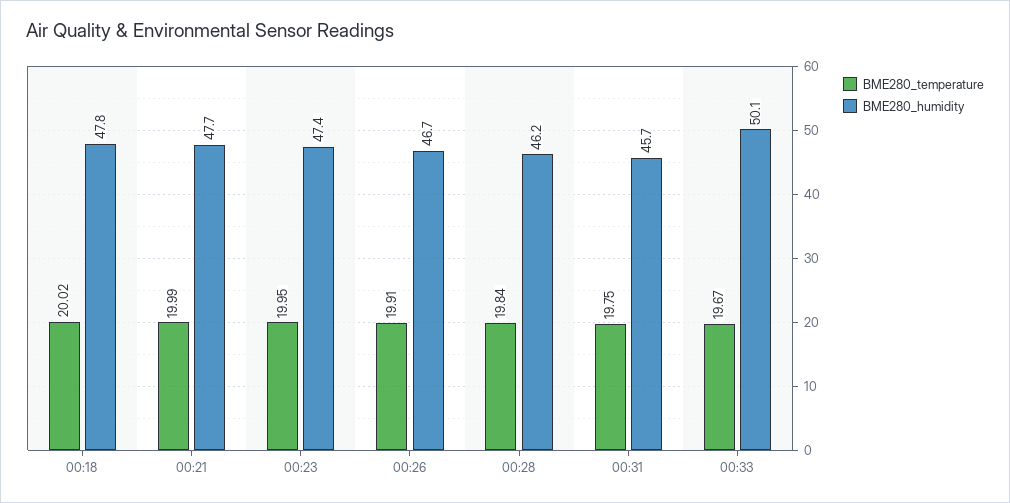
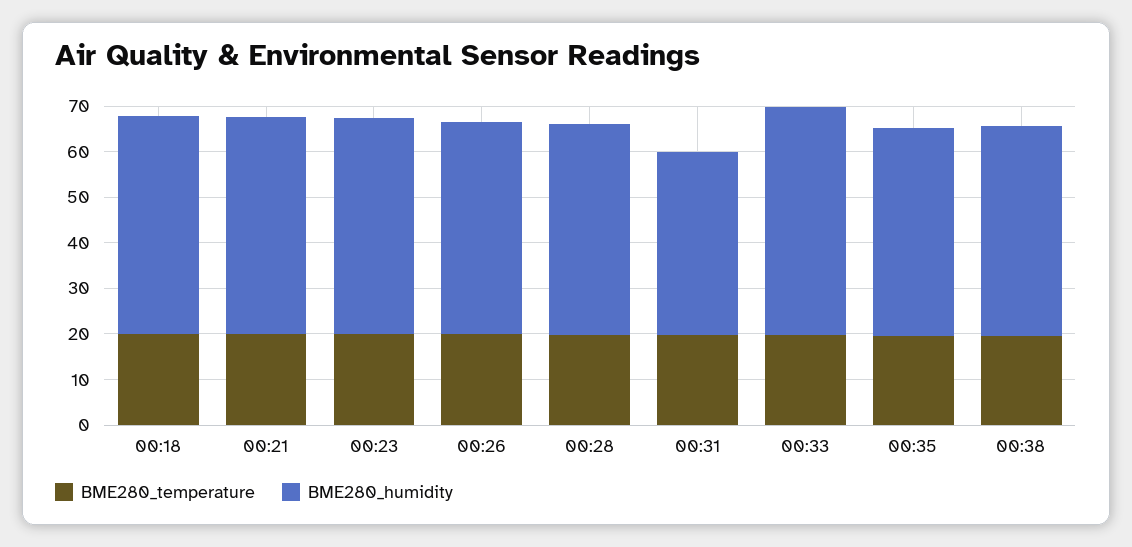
BME280_humidity, 00:31: 45.7 -> 40
BME280_temperature, 00:35: none -> 20
BME280_humidity, 00:35: none -> 46
BME280_temperature, 00:38: none -> 20
BME280_humidity, 00:38: none -> 46

